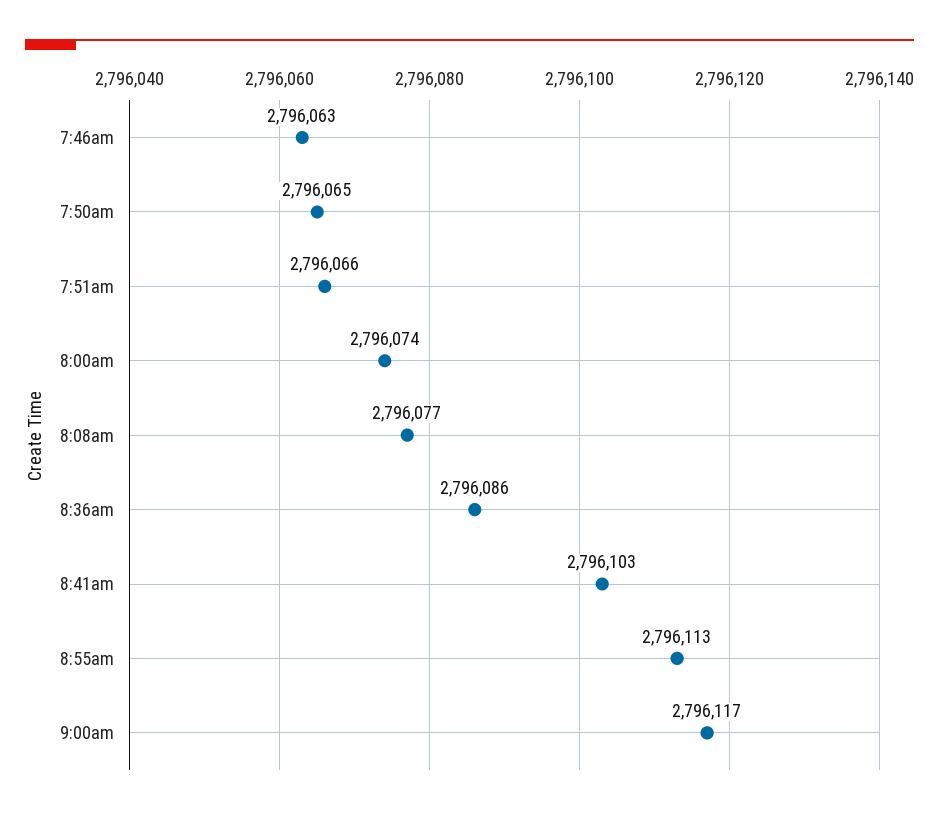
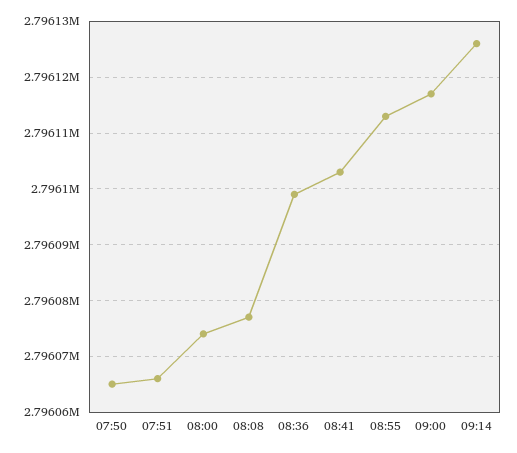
7:46am: 2796063 -> none
8:36am: 2796086 -> 2796100
09:14: none -> 2796125

